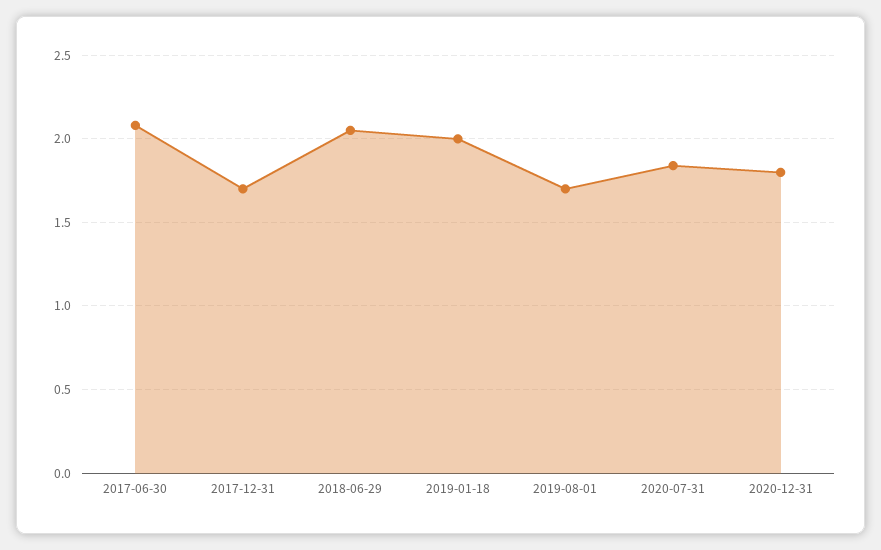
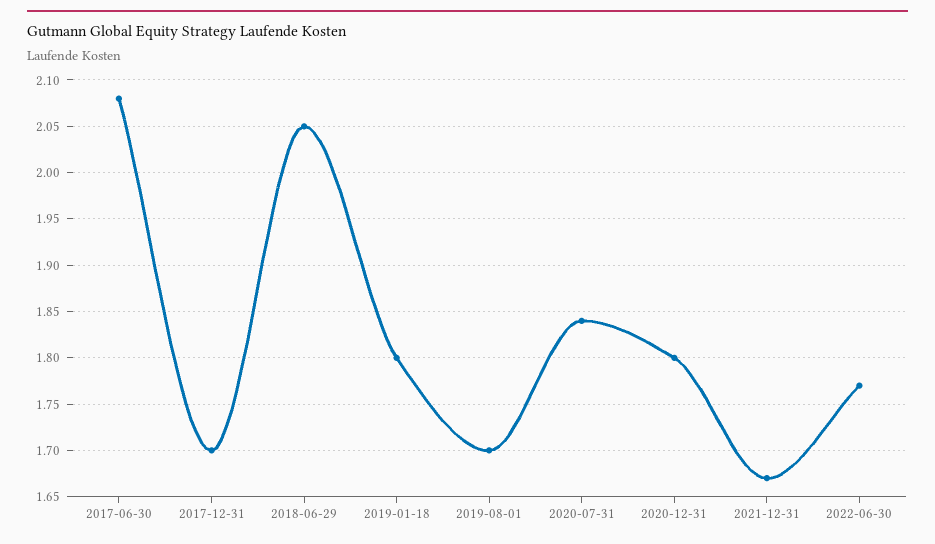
2019-01-18: 2 -> 1.8
2021-12-31: none -> 1.67
2022-06-30: none -> 1.77

